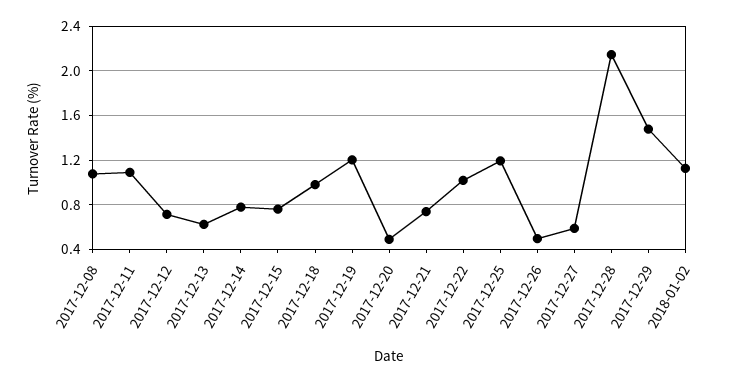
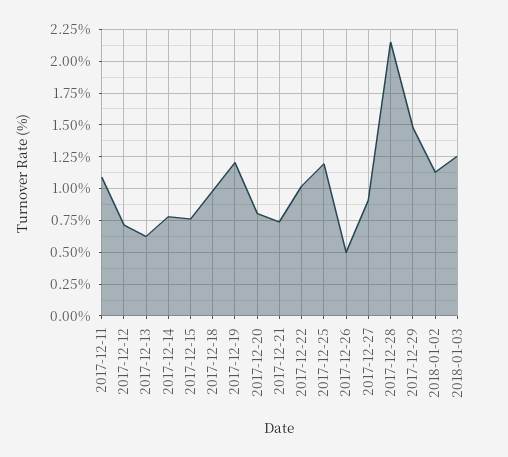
2017-12-08: 1.1 -> none
2017-12-20: 0.5 -> 0.8
2017-12-27: 0.6 -> 0.9
2018-01-03: none -> 1.25

